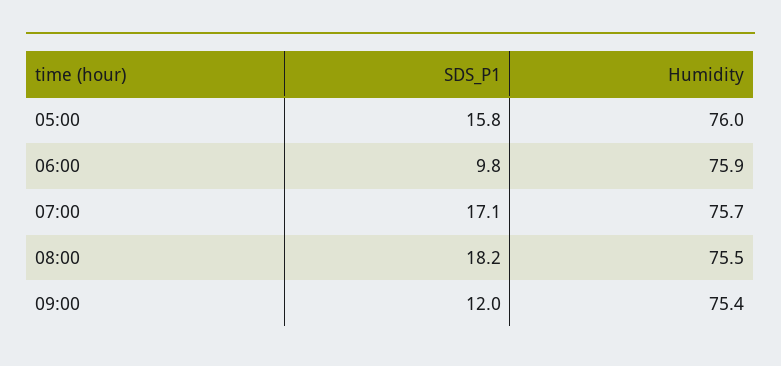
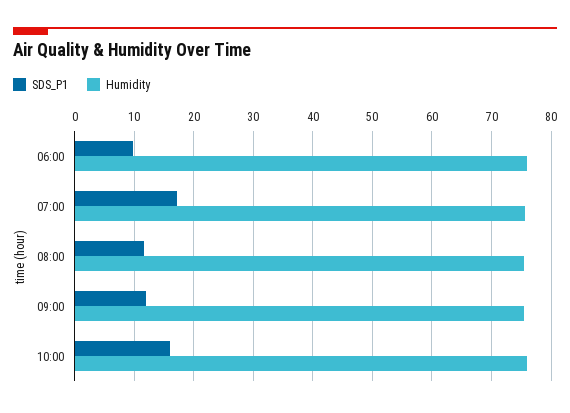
SDS_P1, 05:00: 15.8 -> none
Humidity, 05:00: 76 -> none
SDS_P1, 08:00: 18.2 -> 12
SDS_P1, 10:00: none -> 16
Humidity, 10:00: none -> 76

